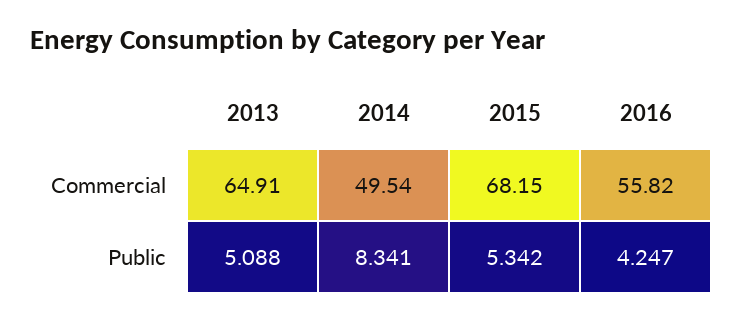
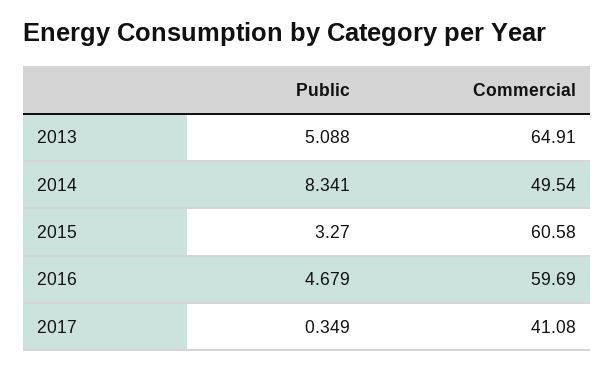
2015, Commercial: 68.15 -> 60.58
2016, Commercial: 55.82 -> 59.69
2015, Public: 5.342 -> 3.27
2016, Public: 4.247 -> 4.679
2017, Public: none -> 0.349
2017, Commercial: none -> 41.08

